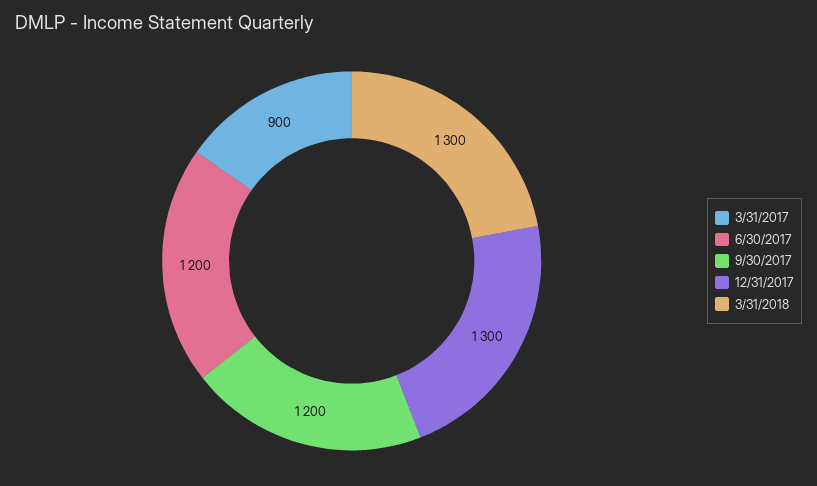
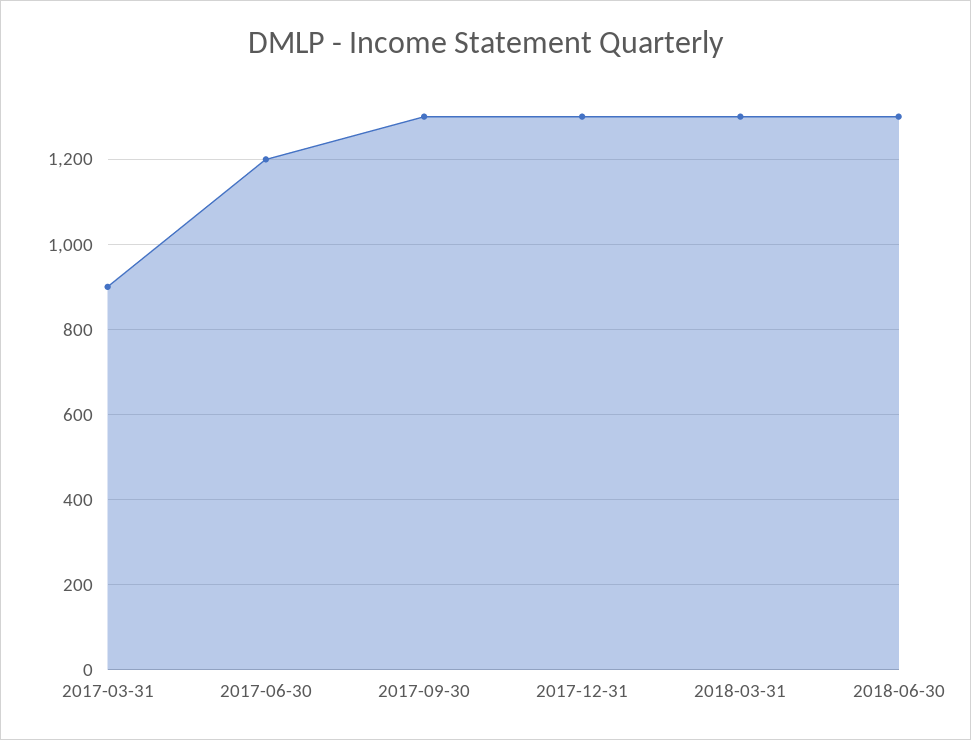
9/30/2017: 1200 -> 1300
2018-06-30: none -> 1300

